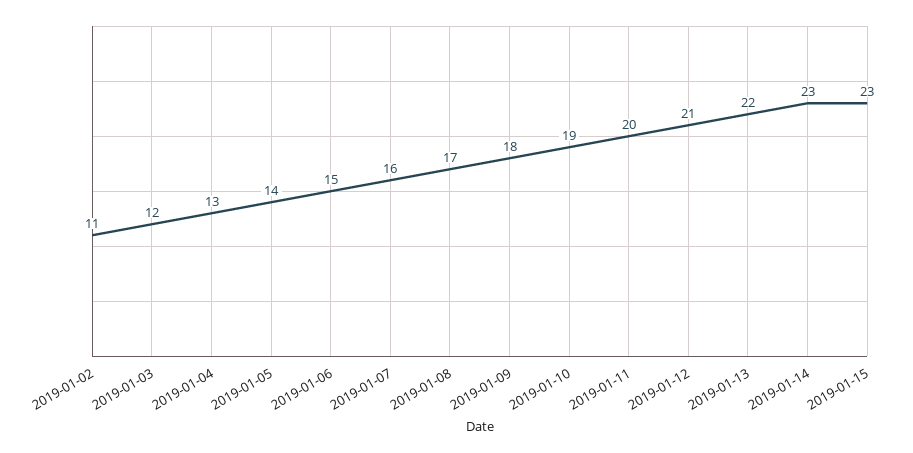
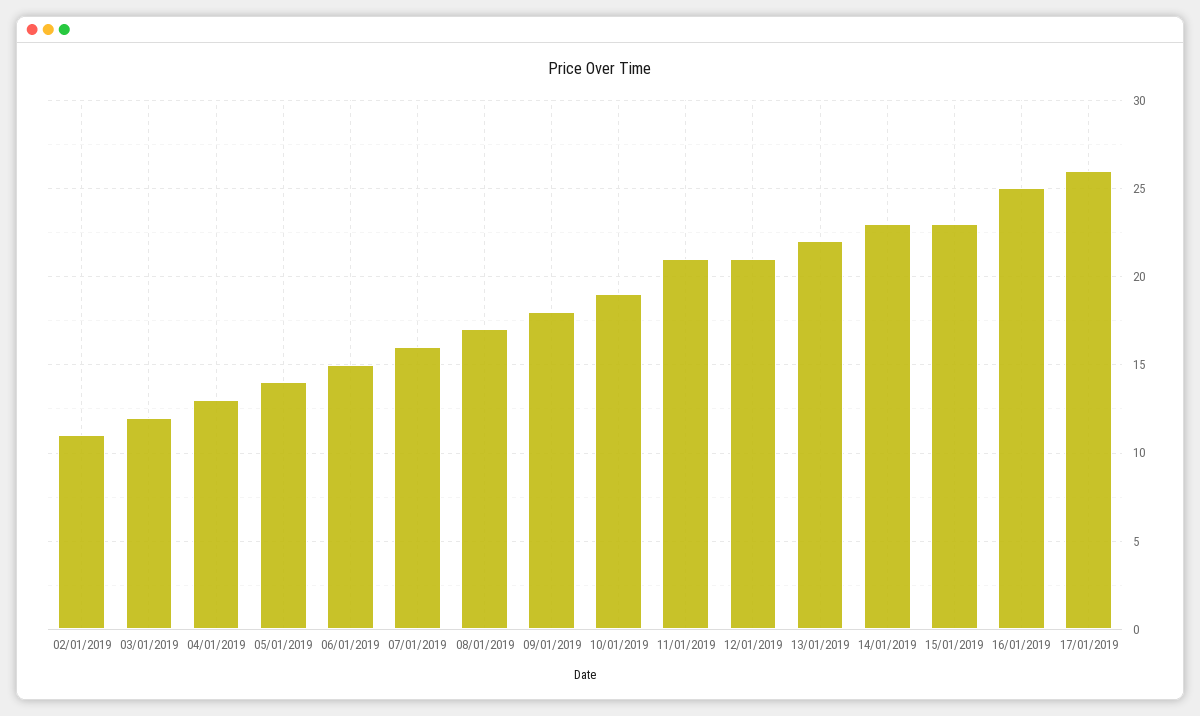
2019-01-11: 20 -> 21
16/01/2019: none -> 25
17/01/2019: none -> 26

